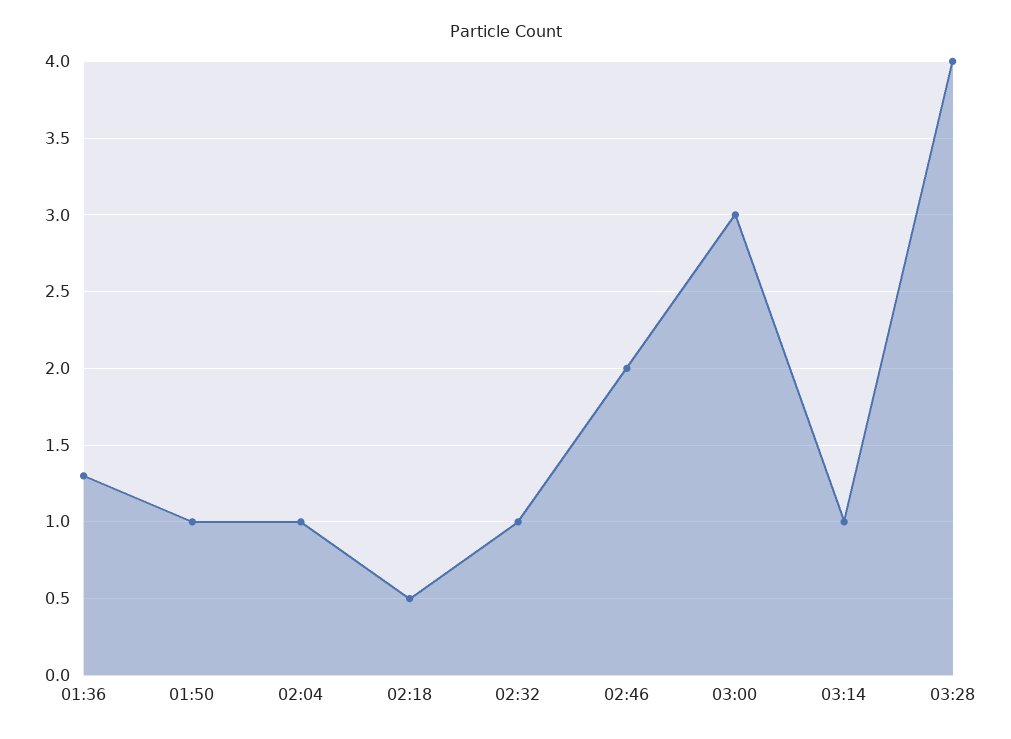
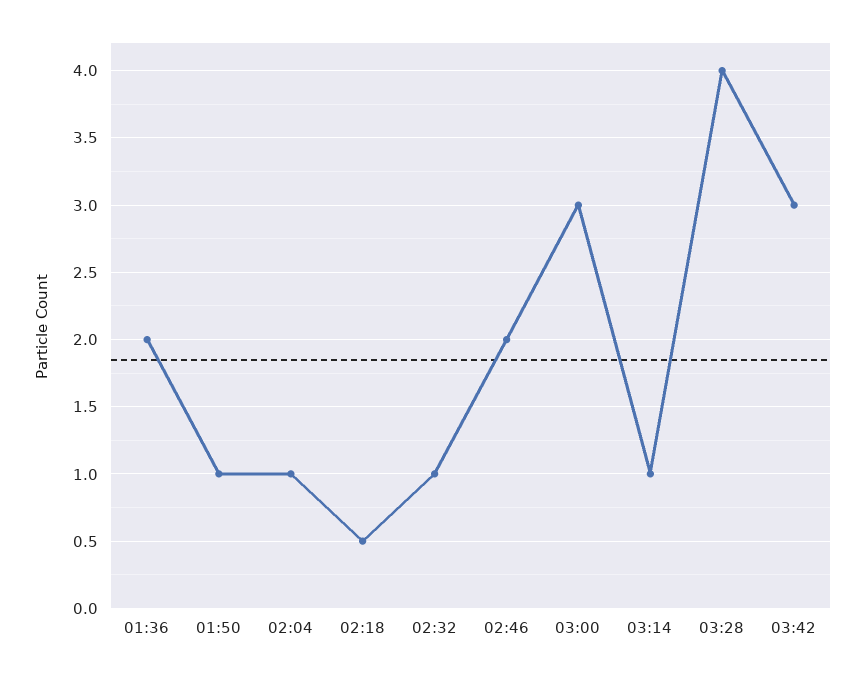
01:36: 1.3 -> 2
03:42: none -> 3

